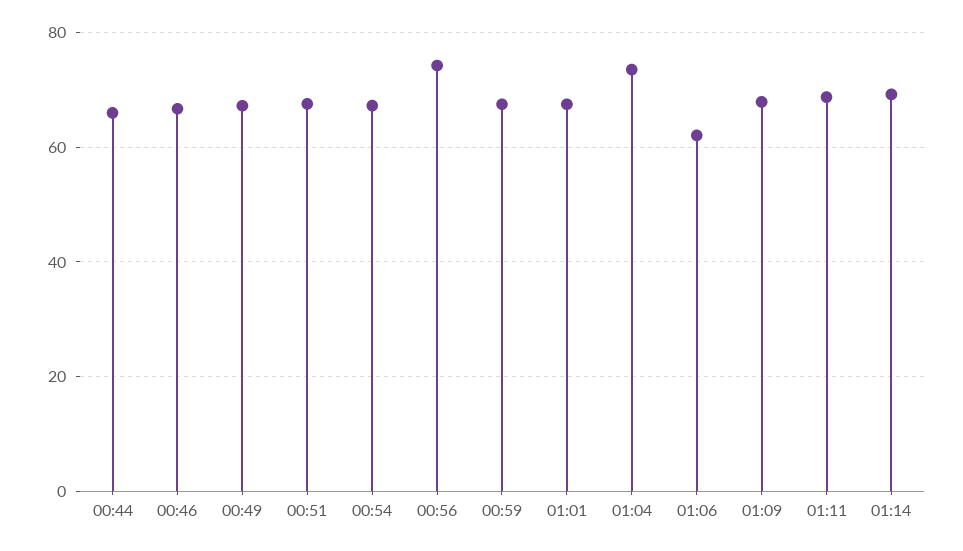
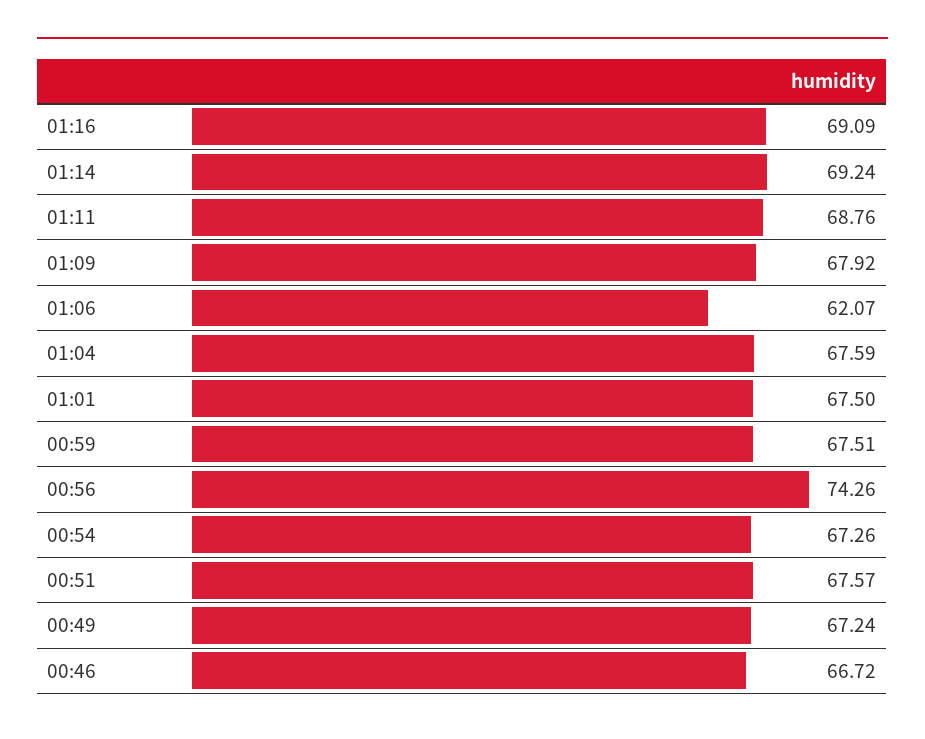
00:44: 66 -> none
01:04: 74 -> 67.59
01:16: none -> 69.09

